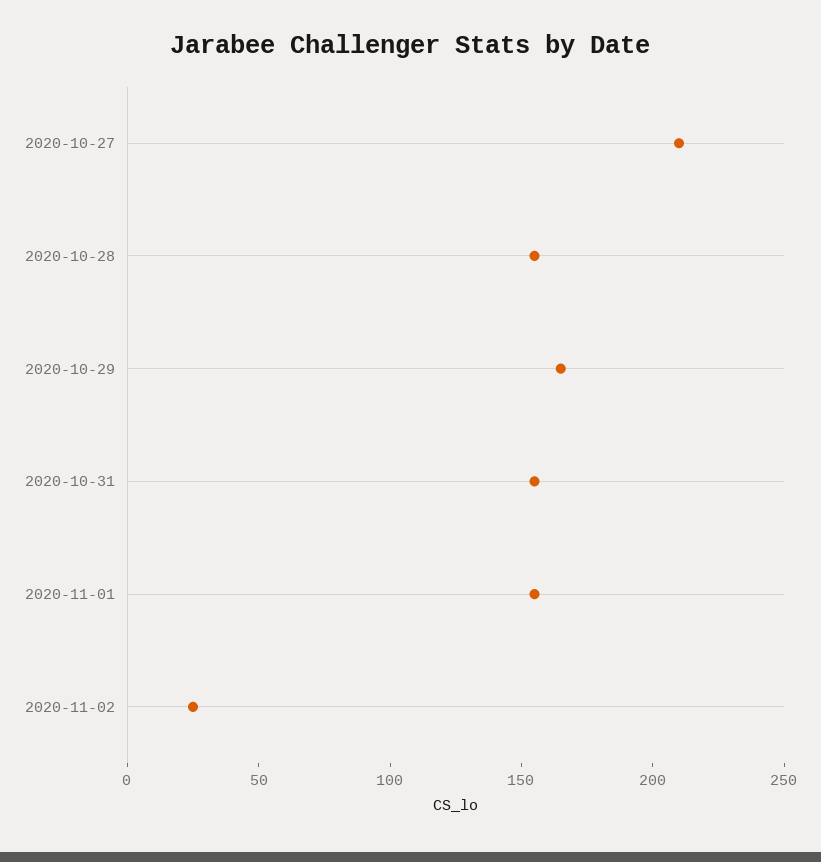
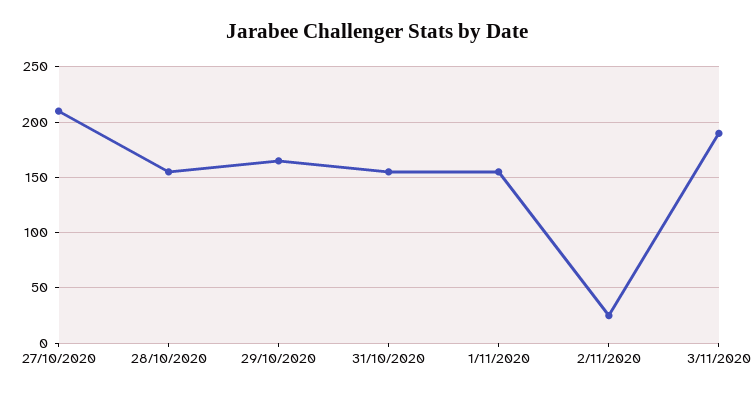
3/11/2020: none -> 190

